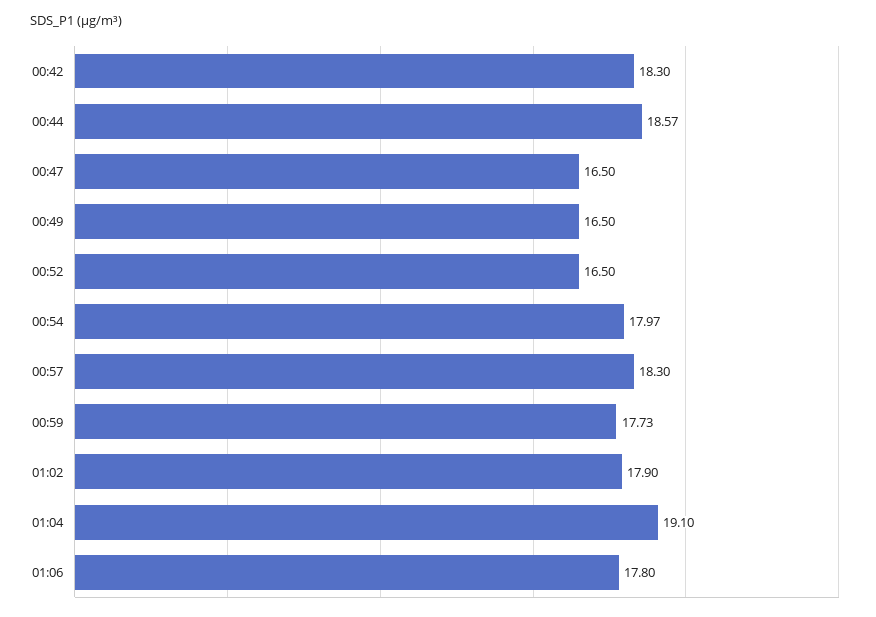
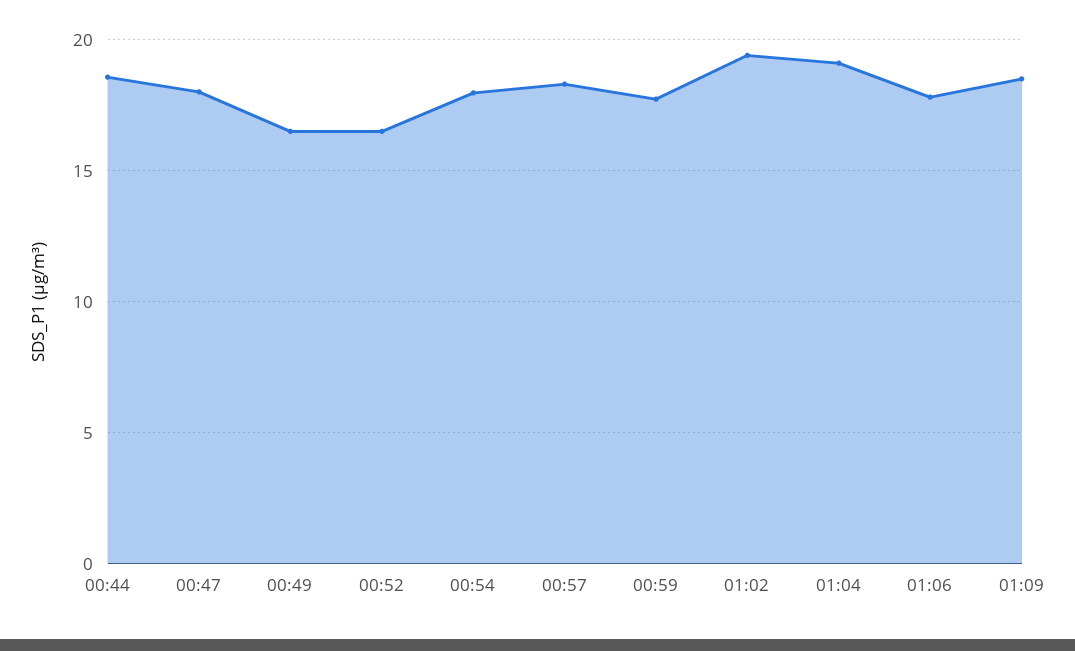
00:42: 18.3 -> none
00:47: 16.5 -> 18
01:02: 17.9 -> 19.5
01:09: none -> 18.5

